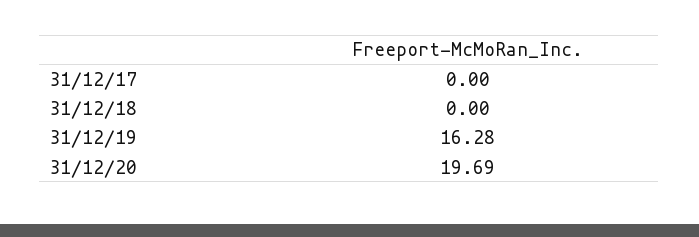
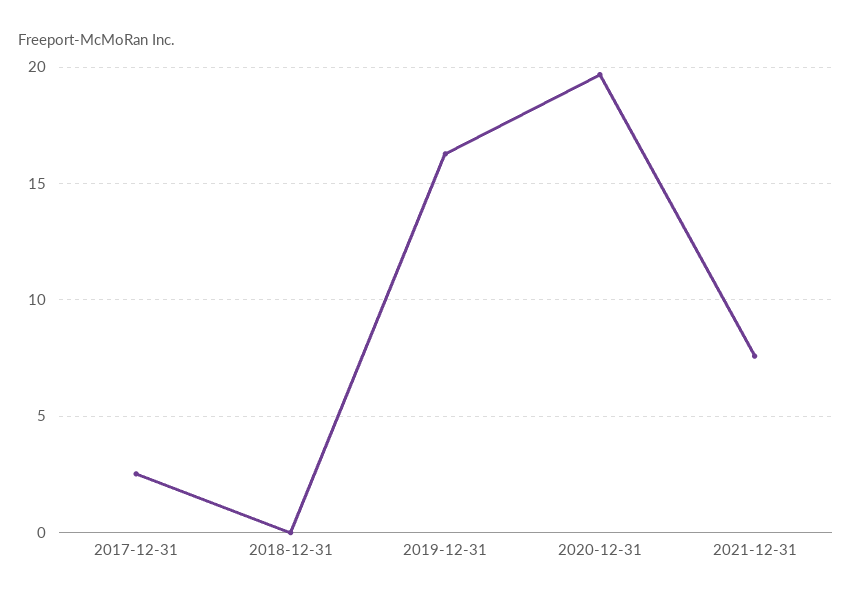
31/12/17: 0 -> 2.5
2021-12-31: none -> 7.5

